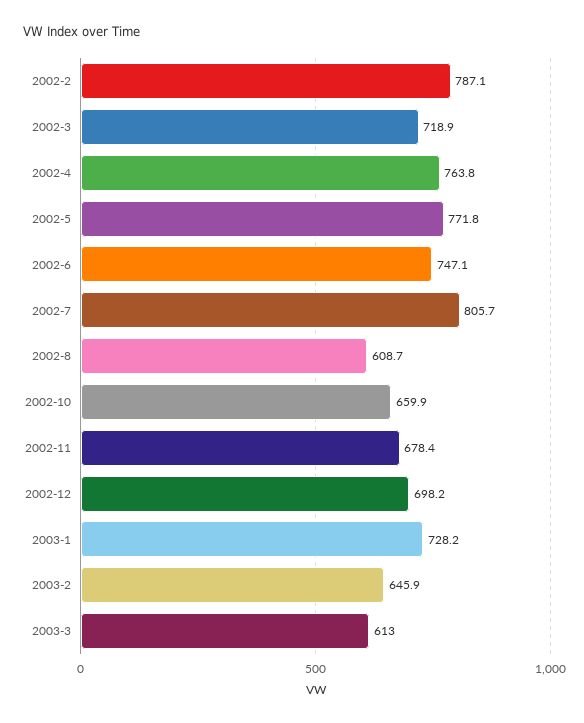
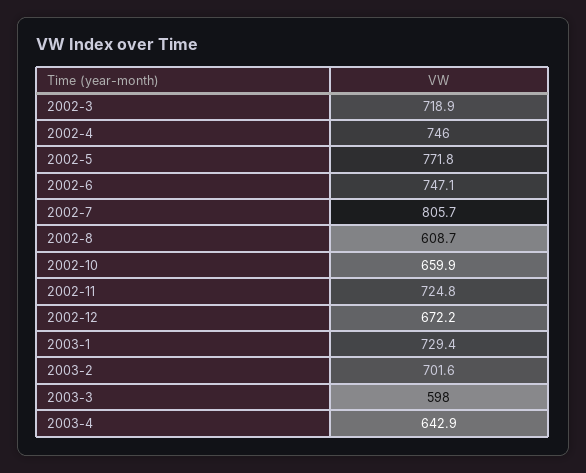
2002-2: 787.1 -> none
2002-4: 763.8 -> 746
2002-11: 678.4 -> 724.8
2002-12: 698.2 -> 672.2
2003-1: 728.2 -> 729.4
2003-2: 645.9 -> 701.6
2003-3: 613 -> 598
2003-4: none -> 642.9

